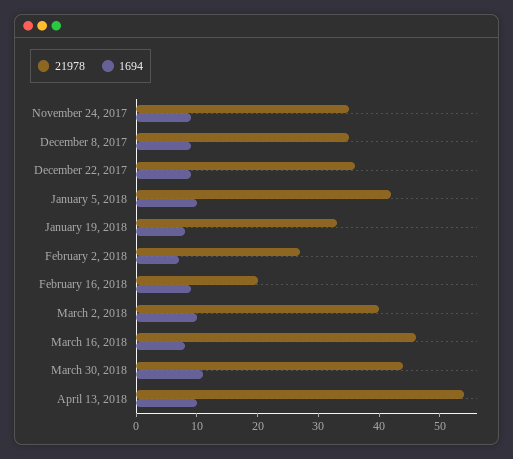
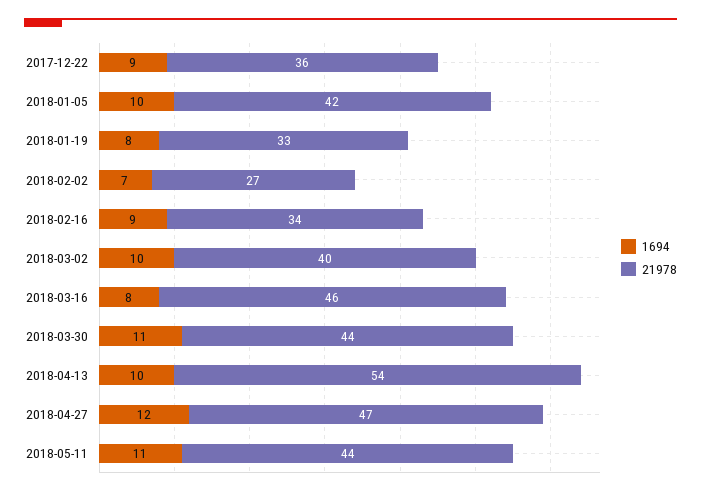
21978, November 24, 2017: 35 -> none
1694, November 24, 2017: 10 -> none
21978, December 8, 2017: 35 -> none
1694, December 8, 2017: 10 -> none
21978, February 16, 2018: 20 -> 34
1694, 2018-04-27: none -> 12
21978, 2018-04-27: none -> 47
1694, 2018-05-11: none -> 11
21978, 2018-05-11: none -> 44

